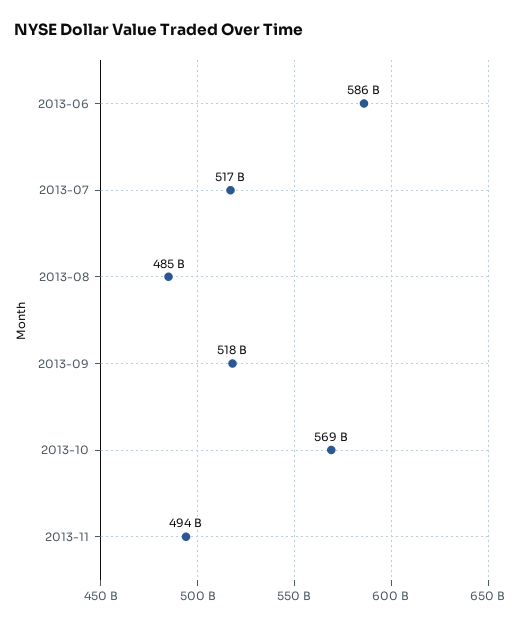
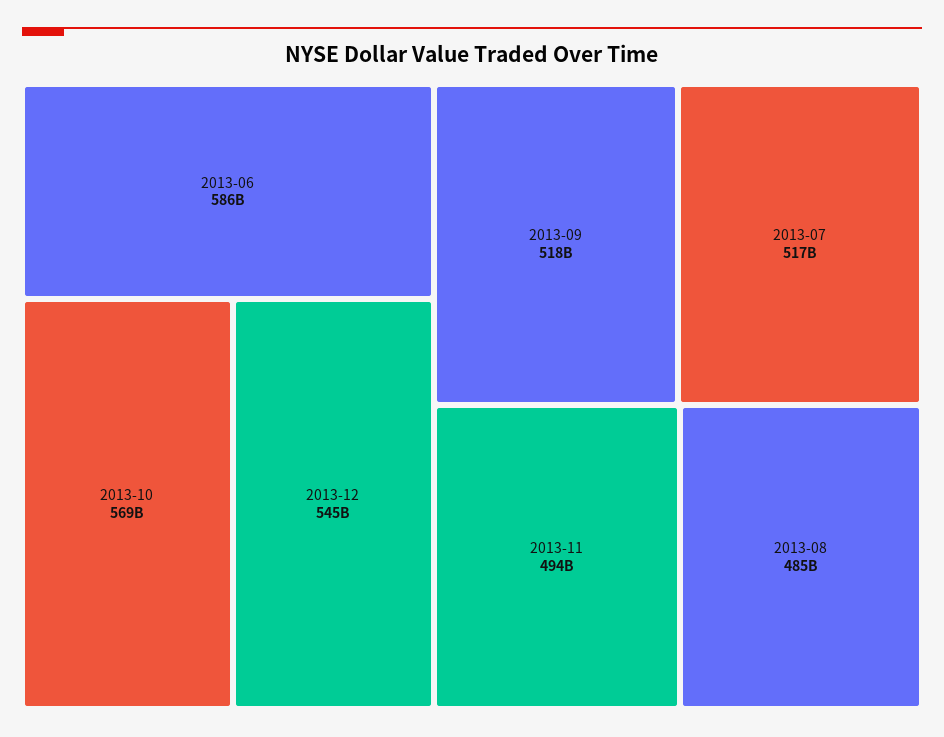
2013-12: none -> 545000000000

